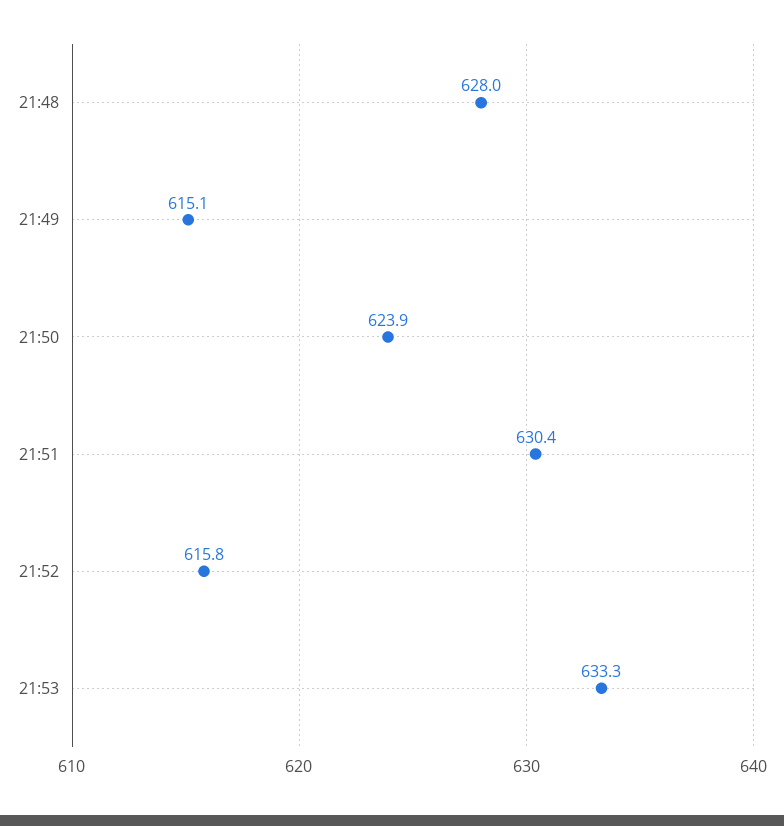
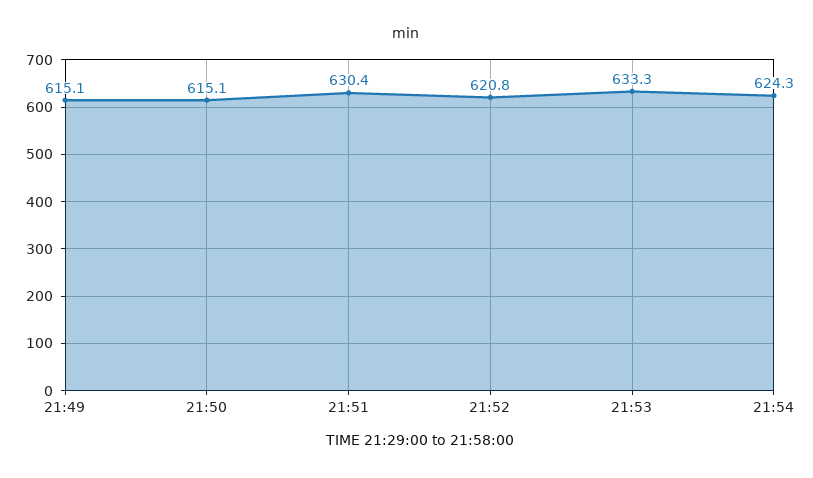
21:48: 628 -> none
21:50: 623.9 -> 615.1
21:52: 615.8 -> 620.8
21:54: none -> 624.3

